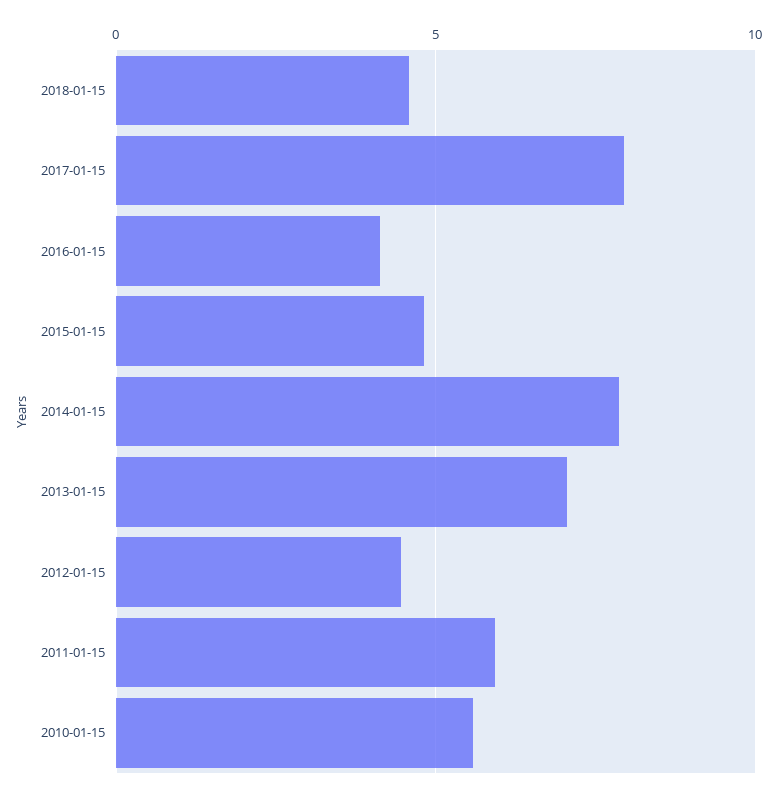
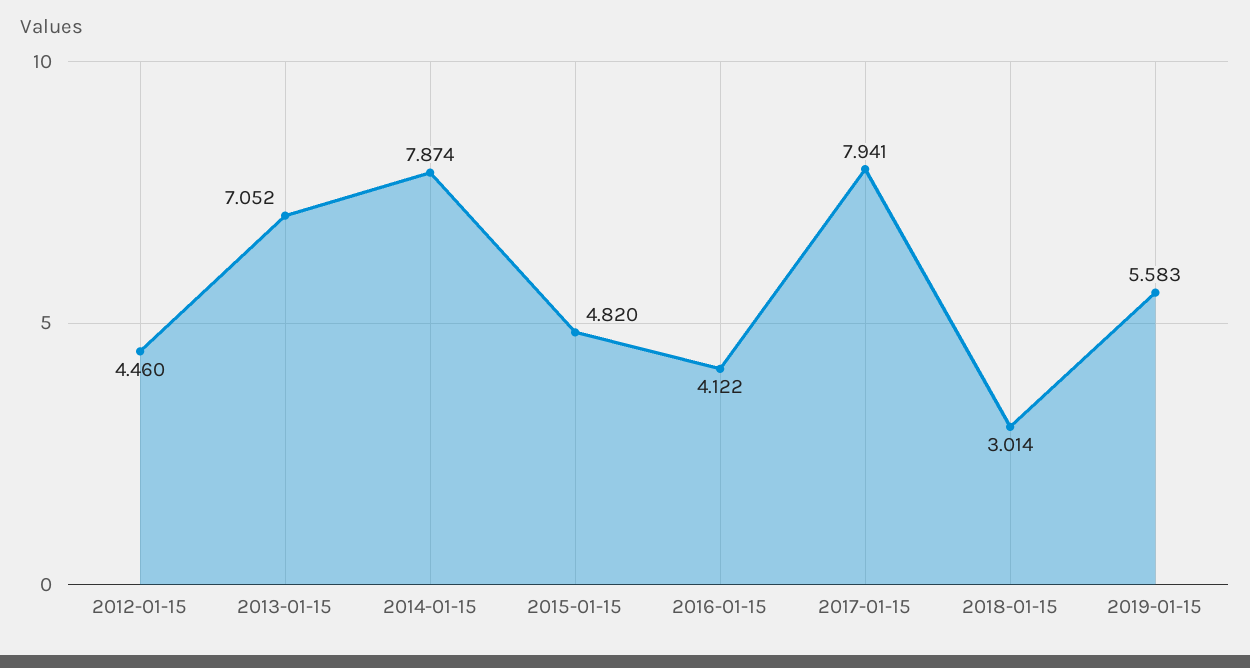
2018-01-15: 4.5 -> 3.014
2011-01-15: 6 -> none
2010-01-15: 5.5 -> none
2019-01-15: none -> 5.583

